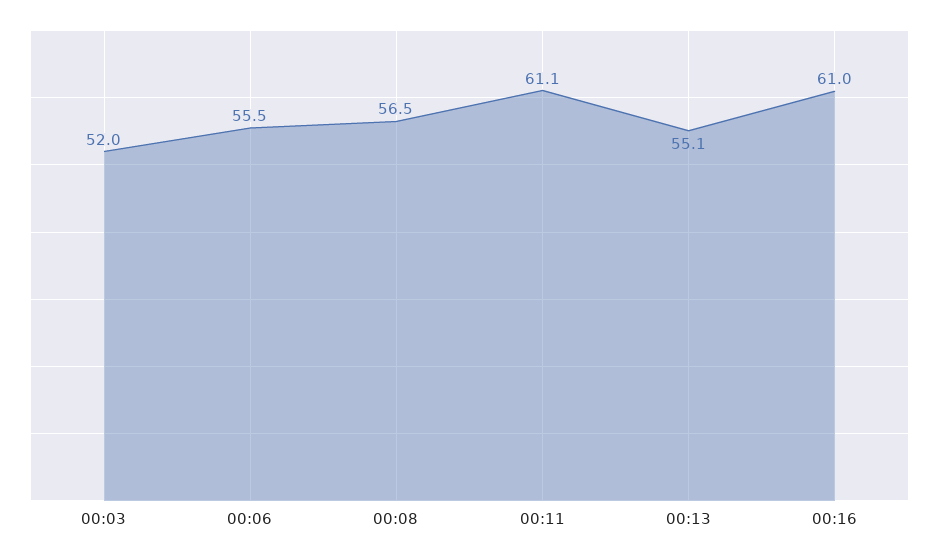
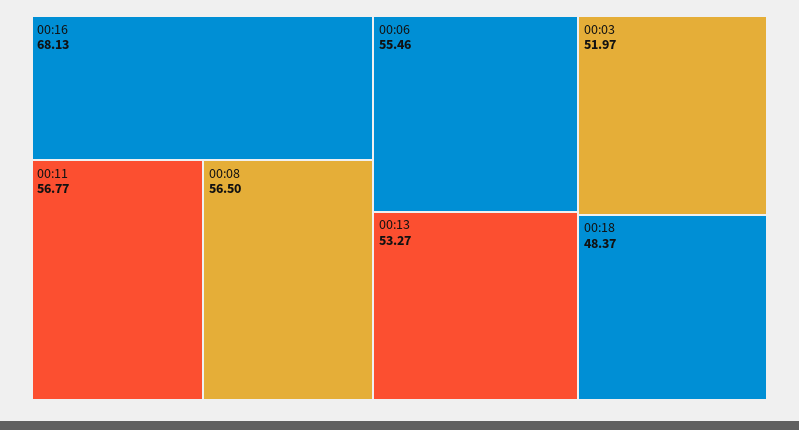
00:11: 61.1 -> 56.77
00:13: 55.1 -> 53.27
00:16: 61 -> 68.13
00:18: none -> 48.37

